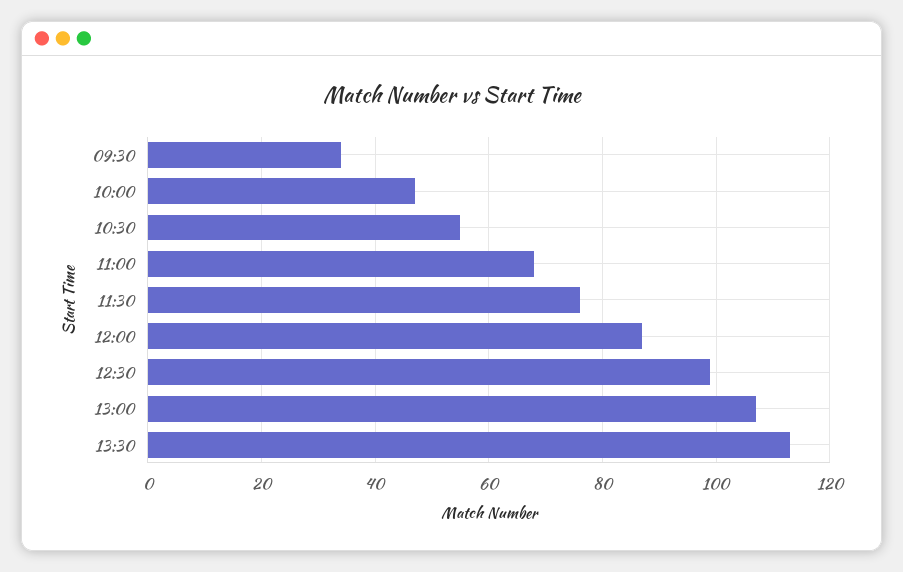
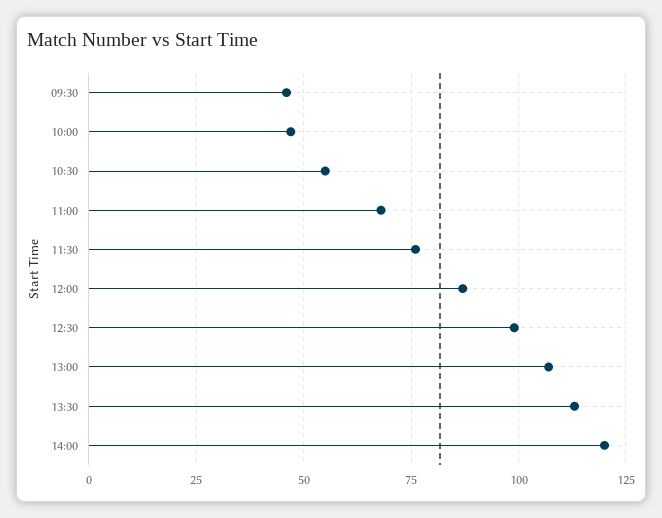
09:30: 35 -> 45
14:00: none -> 120

